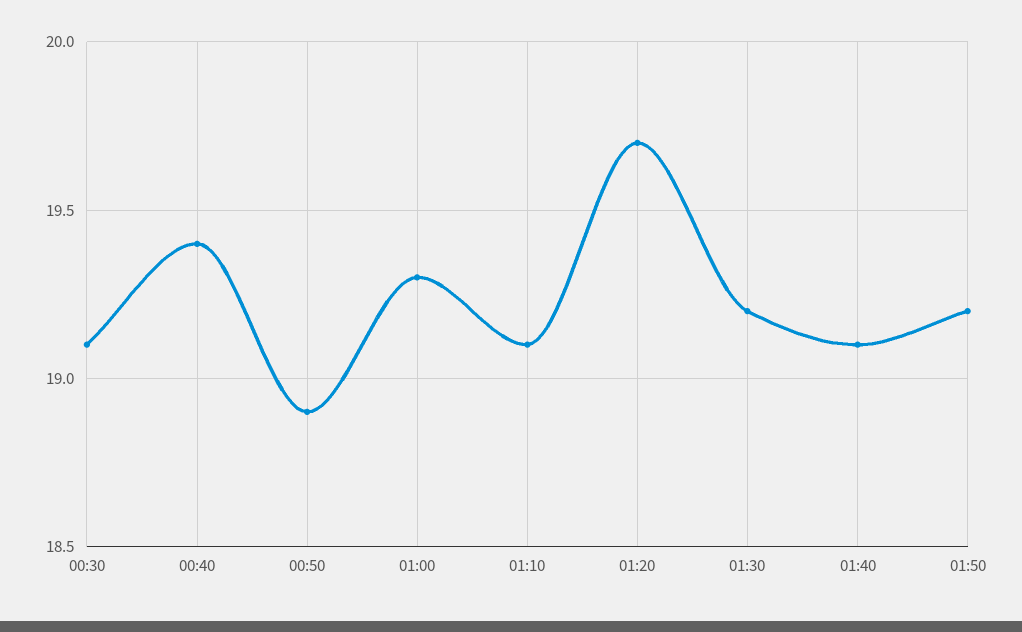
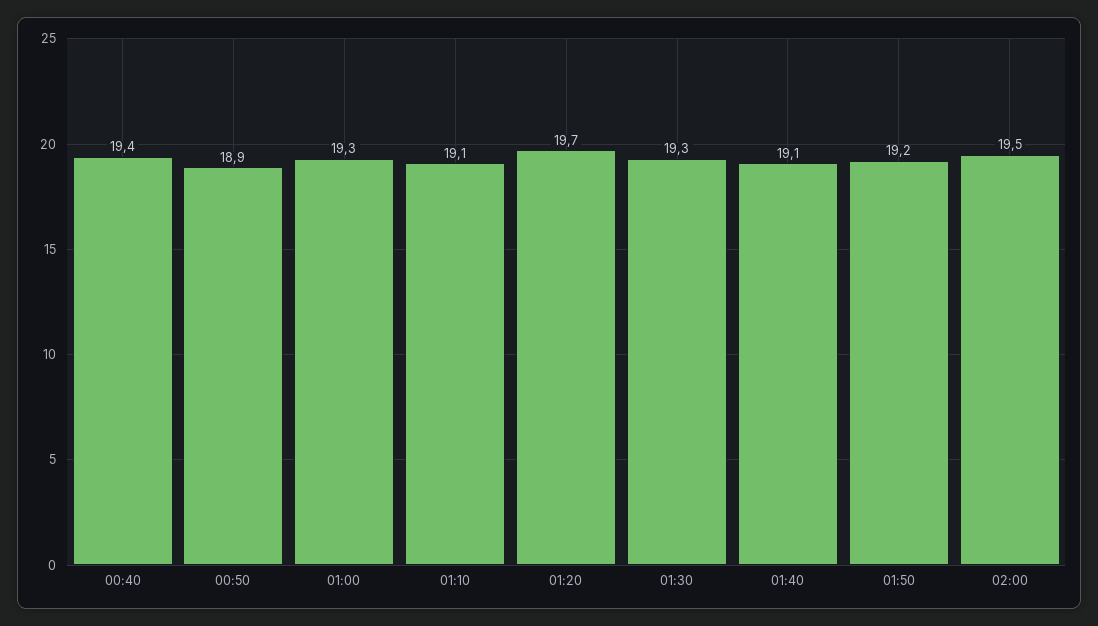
00:30: 19.1 -> none
01:30: 19.2 -> 19.3
02:00: none -> 19.5

